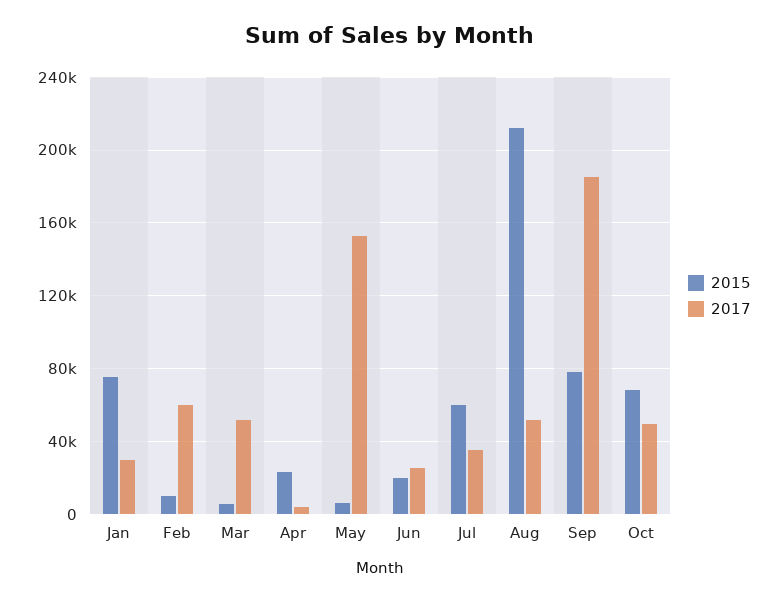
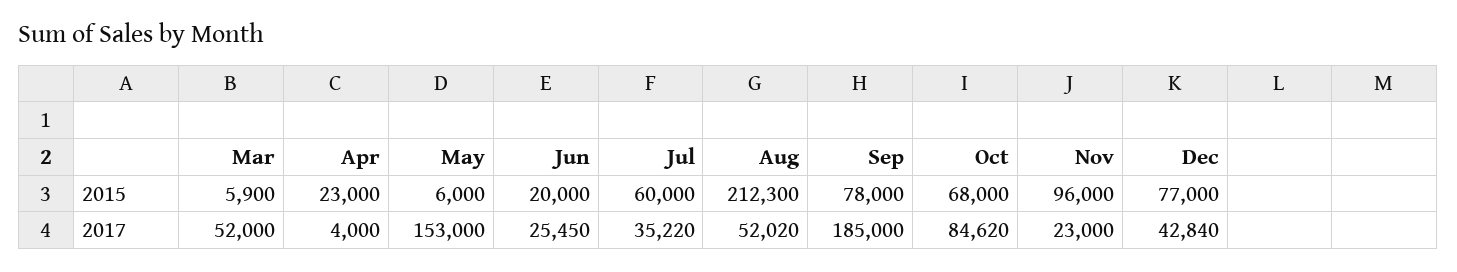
2015, Jan: 75000 -> none
2017, Jan: 30000 -> none
2015, Feb: 10000 -> none
2017, Feb: 60000 -> none
2017, Oct: 50000 -> 84620
2015, Nov: none -> 96000
2015, Dec: none -> 77000
2017, Nov: none -> 23000
2017, Dec: none -> 42840

